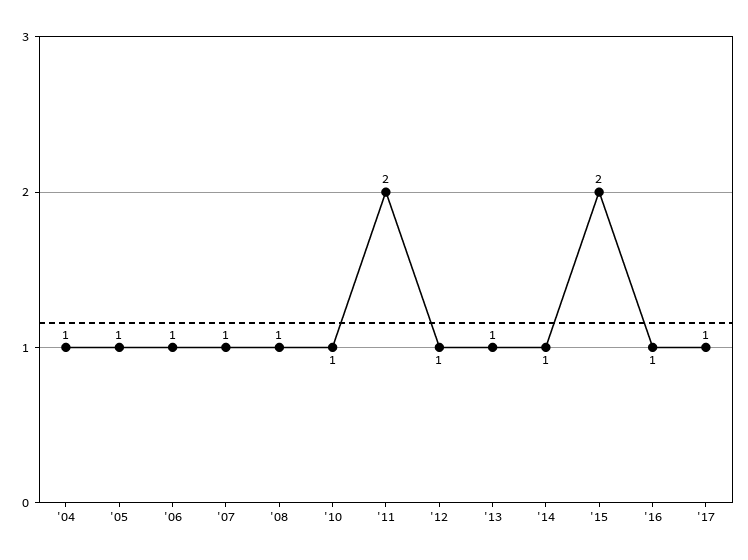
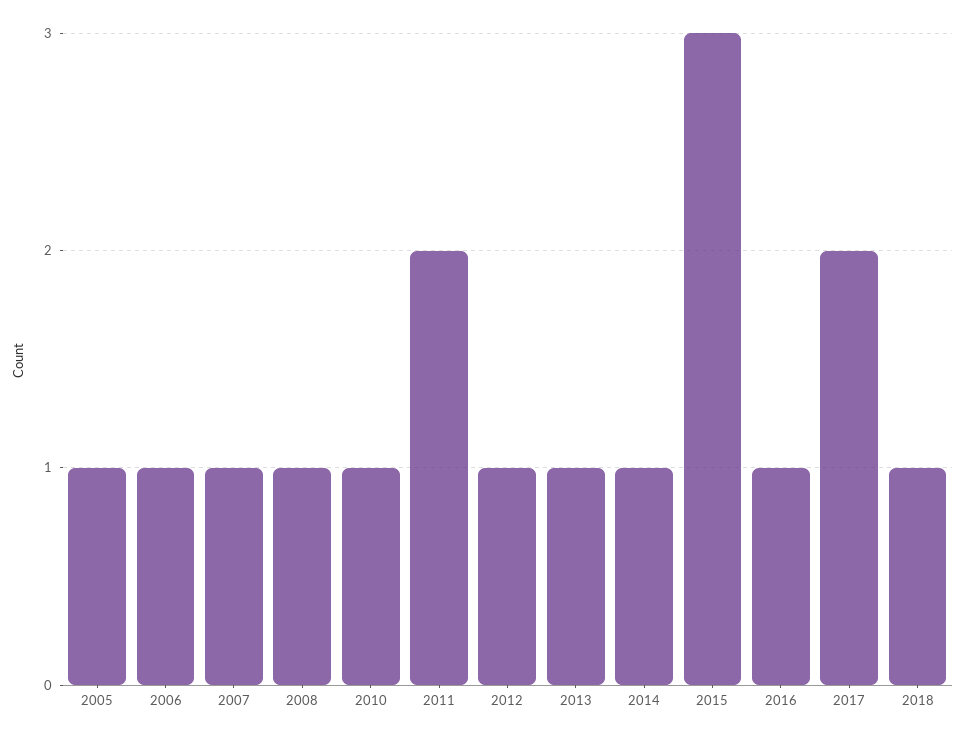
'04: 1 -> none
'15: 2 -> 3
'17: 1 -> 2
2018: none -> 1

